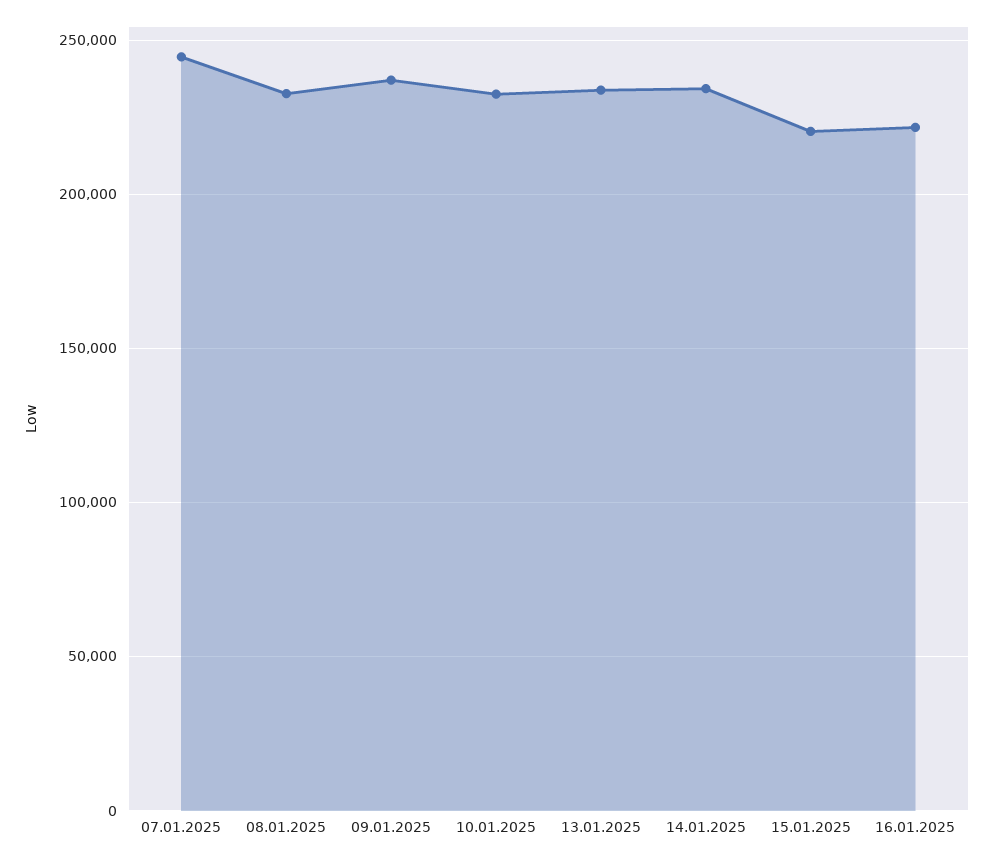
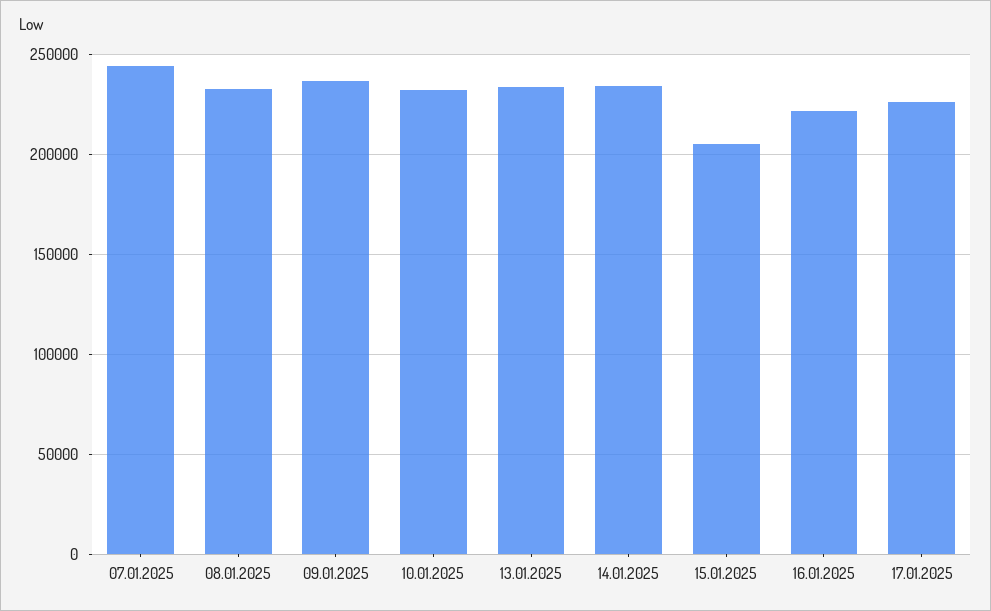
15.01.2025: 220000 -> 205000
17.01.2025: none -> 225000

